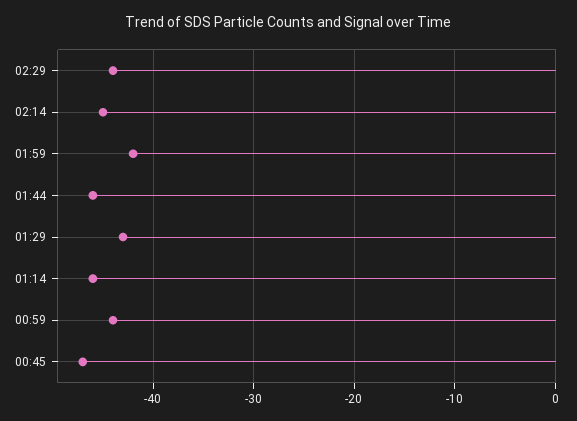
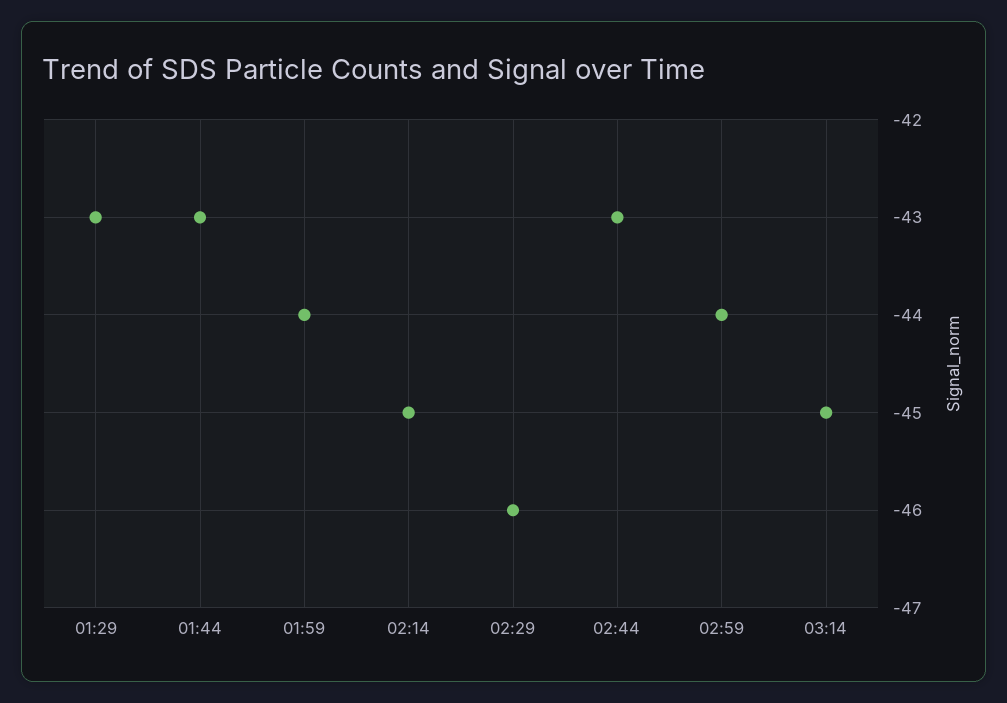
02:29: -44 -> -46
01:59: -42 -> -44
01:44: -46 -> -43
01:14: -46 -> none
00:59: -44 -> none
00:45: -47 -> none
02:44: none -> -43
02:59: none -> -44
03:14: none -> -45

